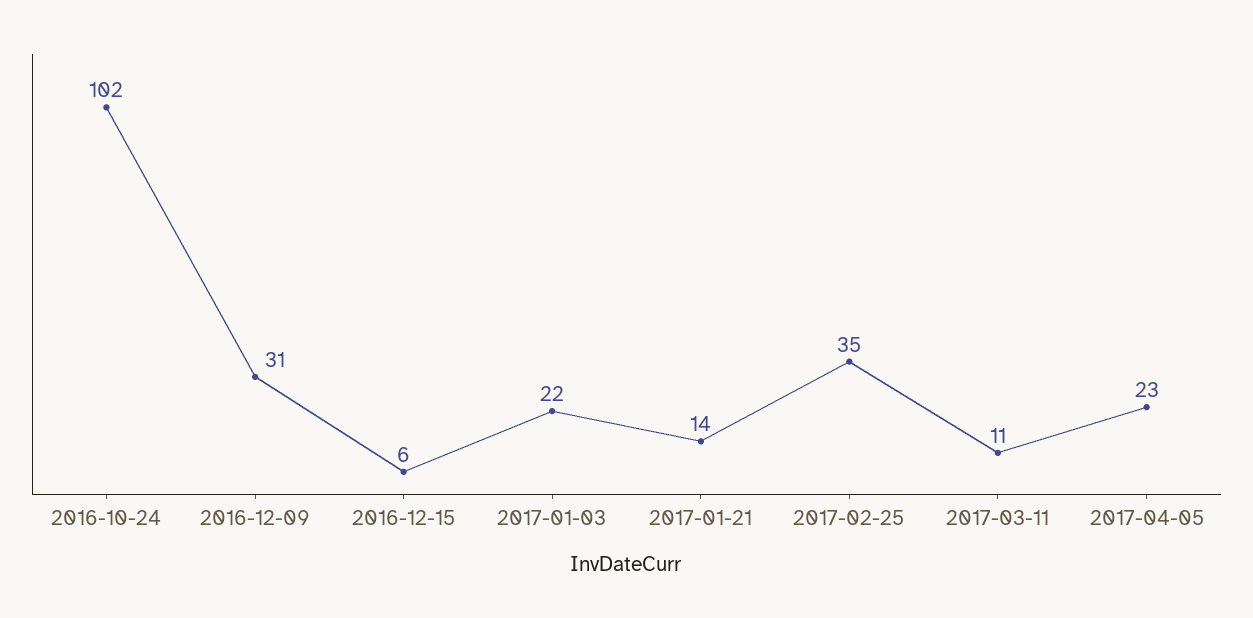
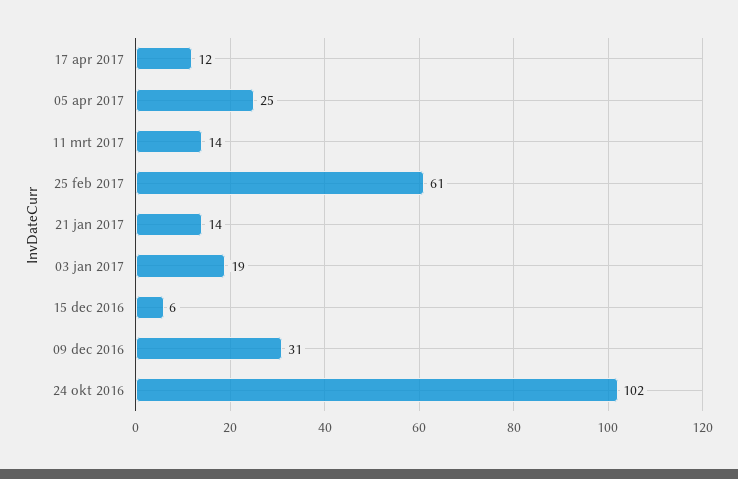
2017-01-03: 22 -> 19
2017-02-25: 35 -> 61
2017-03-11: 11 -> 14
2017-04-05: 23 -> 25
17 apr 2017: none -> 12

